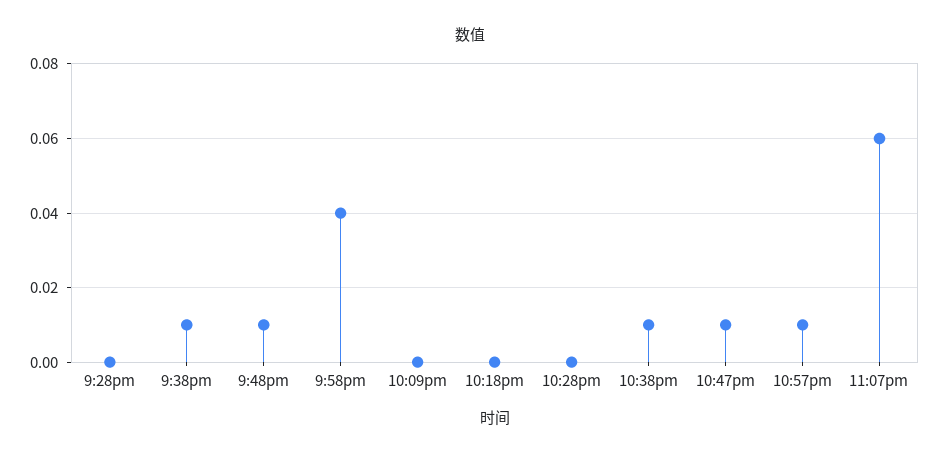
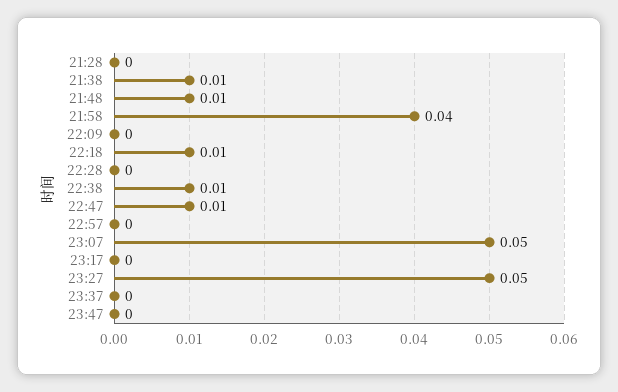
10:18pm: 0 -> 0.01
10:57pm: 0.01 -> 0
11:07pm: 0.06 -> 0.05
23:17: none -> 0
23:27: none -> 0.05
23:37: none -> 0
23:47: none -> 0

